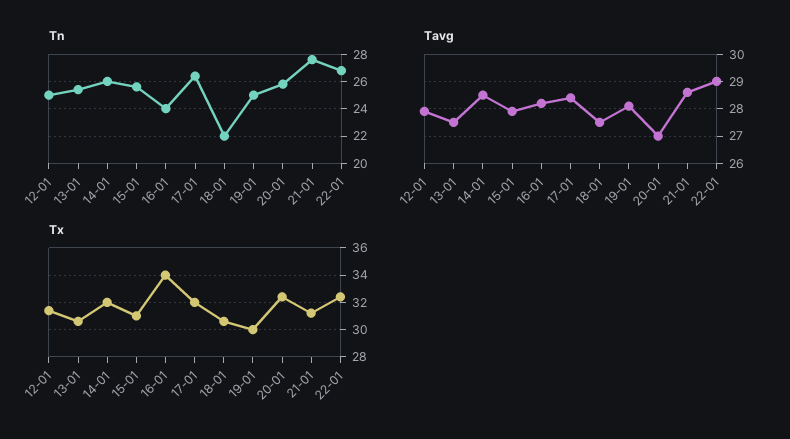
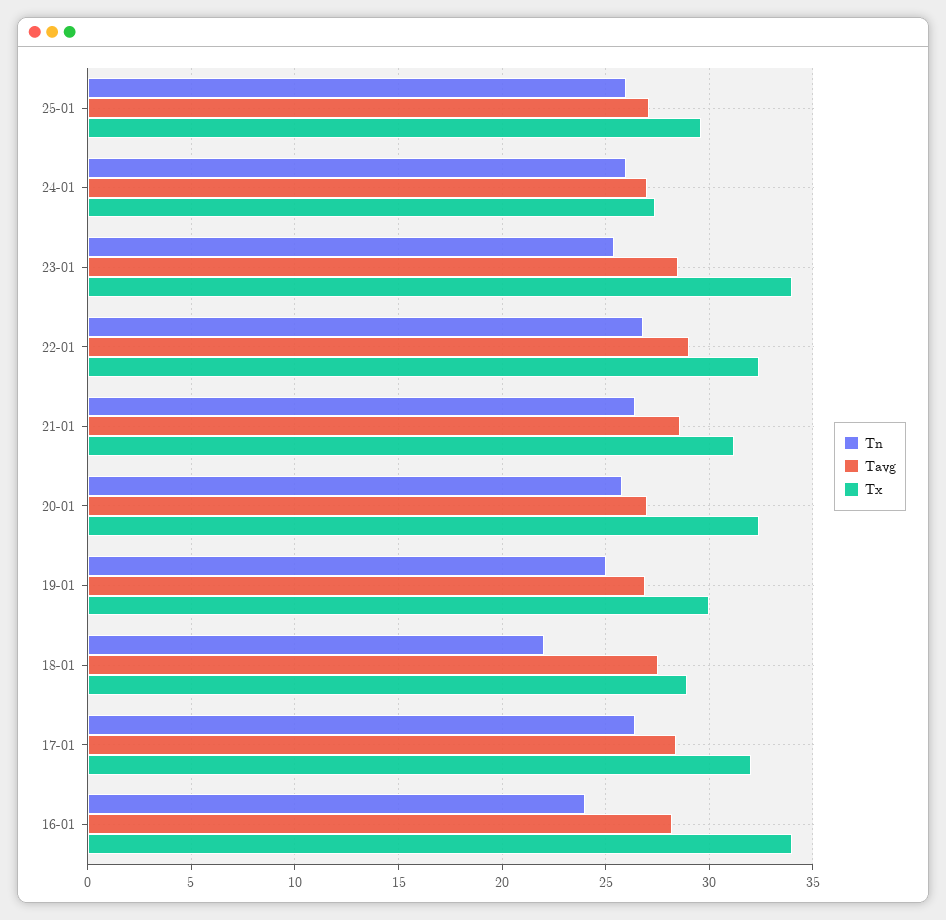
Tn, 12-01: 25 -> none
Tn, 13-01: 25.5 -> none
Tn, 14-01: 26 -> none
Tn, 15-01: 25.5 -> none
Tn, 21-01: 27.5 -> 26.5
Tavg, 12-01: 28 -> none
Tavg, 13-01: 27.5 -> none
Tavg, 14-01: 28.5 -> none
Tavg, 15-01: 28 -> none
Tavg, 19-01: 28 -> 27
Tx, 12-01: 31.5 -> none
Tx, 13-01: 30.5 -> none
Tx, 14-01: 32 -> none
Tx, 15-01: 31 -> none
Tx, 18-01: 30.5 -> 29
Tn, 25-01: none -> 26
Tavg, 25-01: none -> 27
Tx, 25-01: none -> 29.5
Tn, 24-01: none -> 26
Tavg, 24-01: none -> 27
Tx, 24-01: none -> 27.5
Tn, 23-01: none -> 25.5
Tavg, 23-01: none -> 28.5
Tx, 23-01: none -> 34

